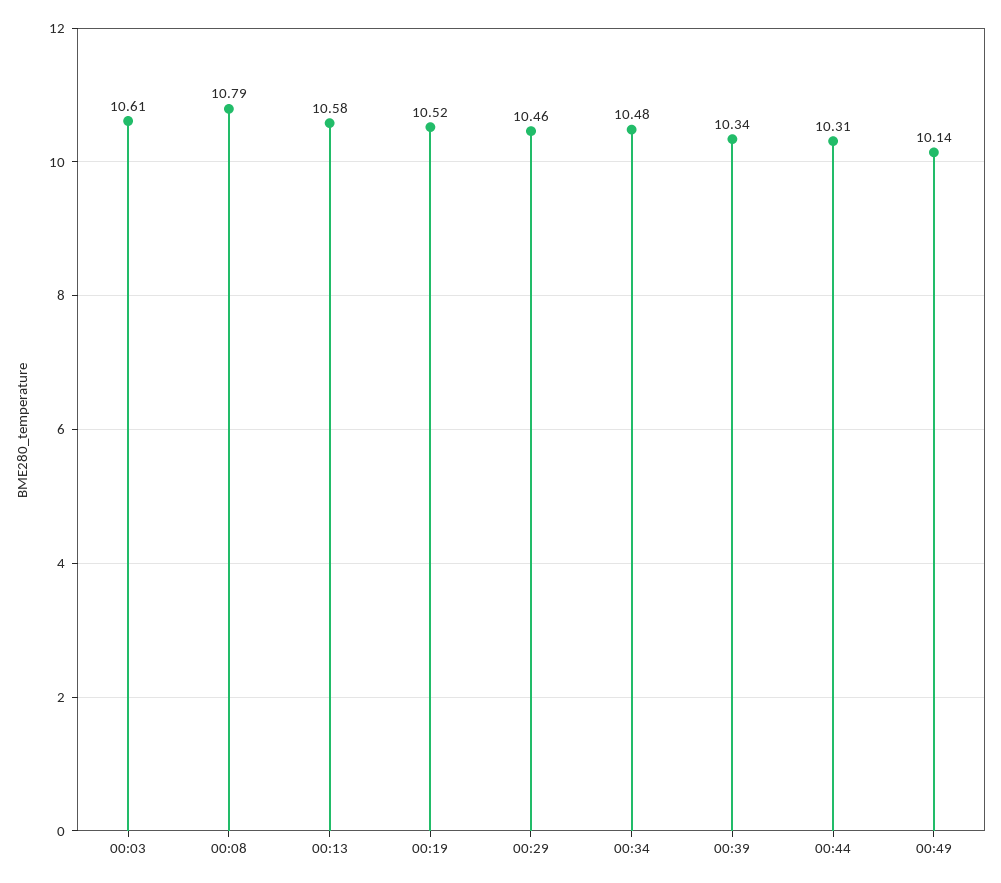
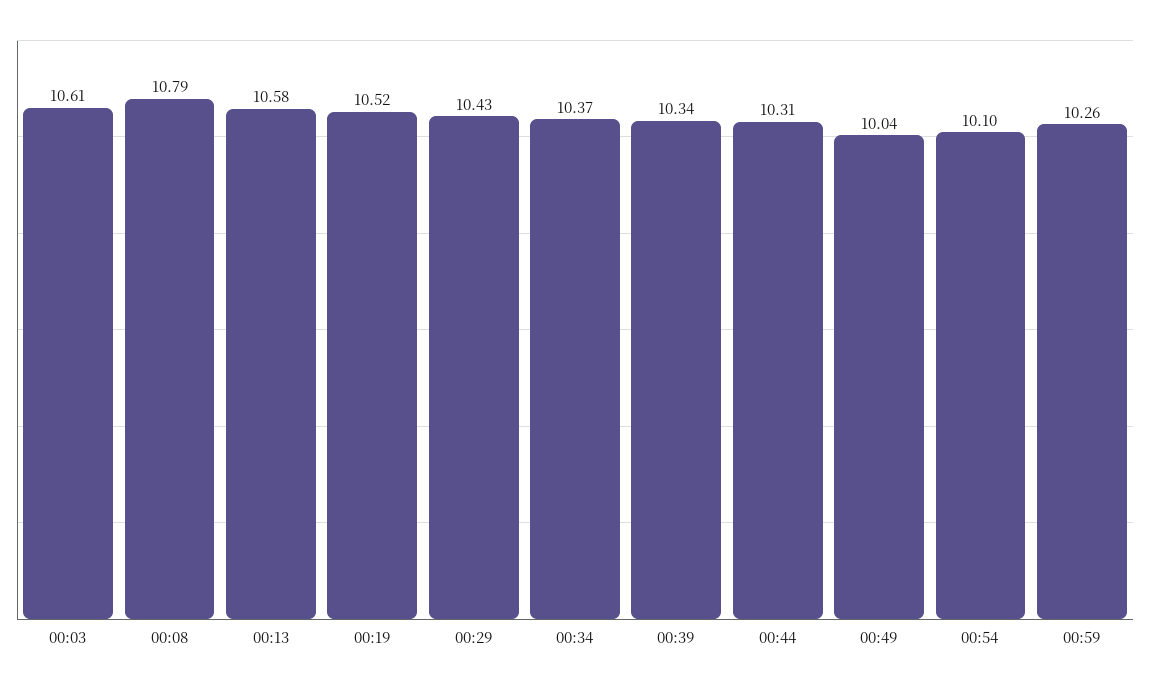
00:29: 10.46 -> 10.43
00:34: 10.48 -> 10.37
00:49: 10.14 -> 10.04
00:54: none -> 10.1
00:59: none -> 10.26

